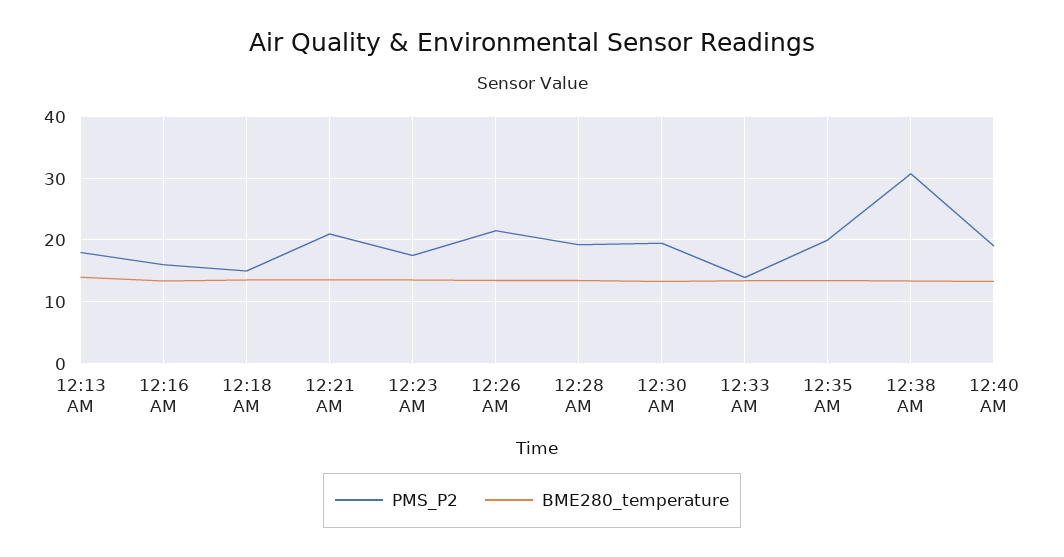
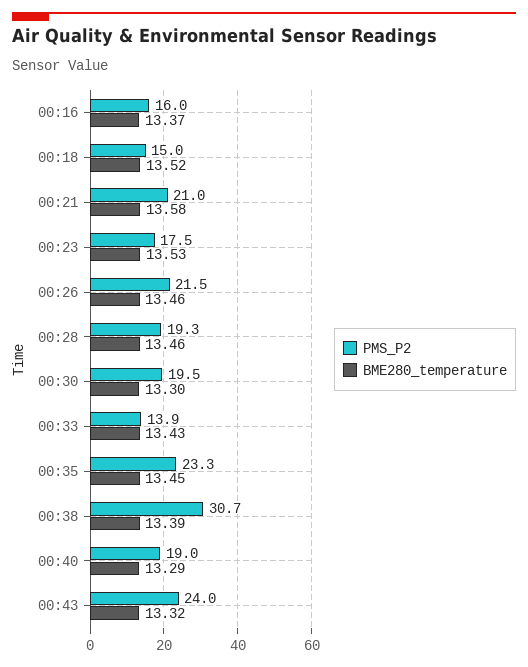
PMS_P2, 12:13 AM: 18 -> none
BME280_temperature, 12:13 AM: 14 -> none
PMS_P2, 12:35 AM: 20 -> 23.3
PMS_P2, 00:43: none -> 24
BME280_temperature, 00:43: none -> 13.32

